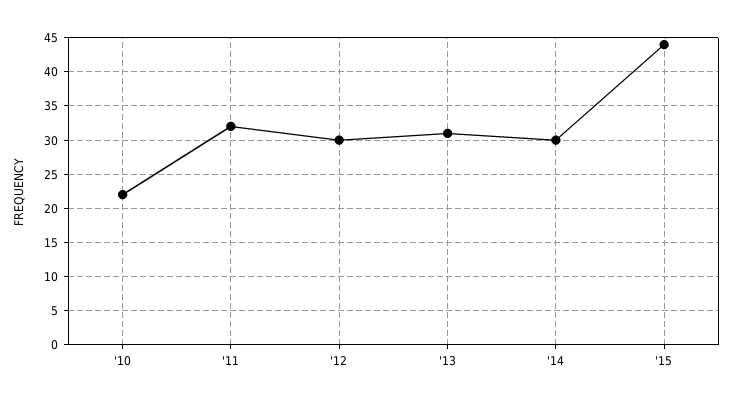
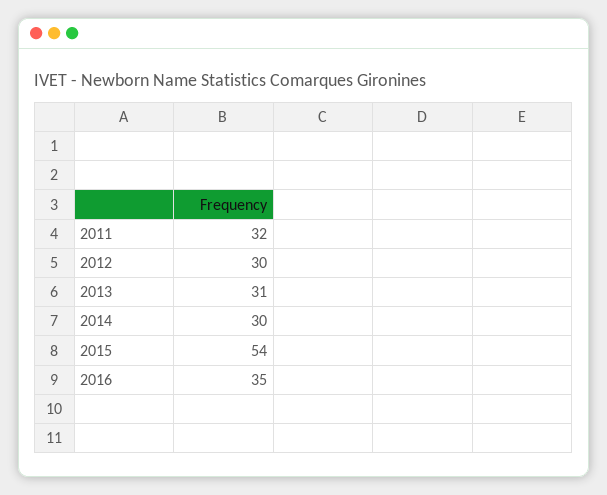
'10: 22 -> none
'15: 44 -> 54
2016: none -> 35

